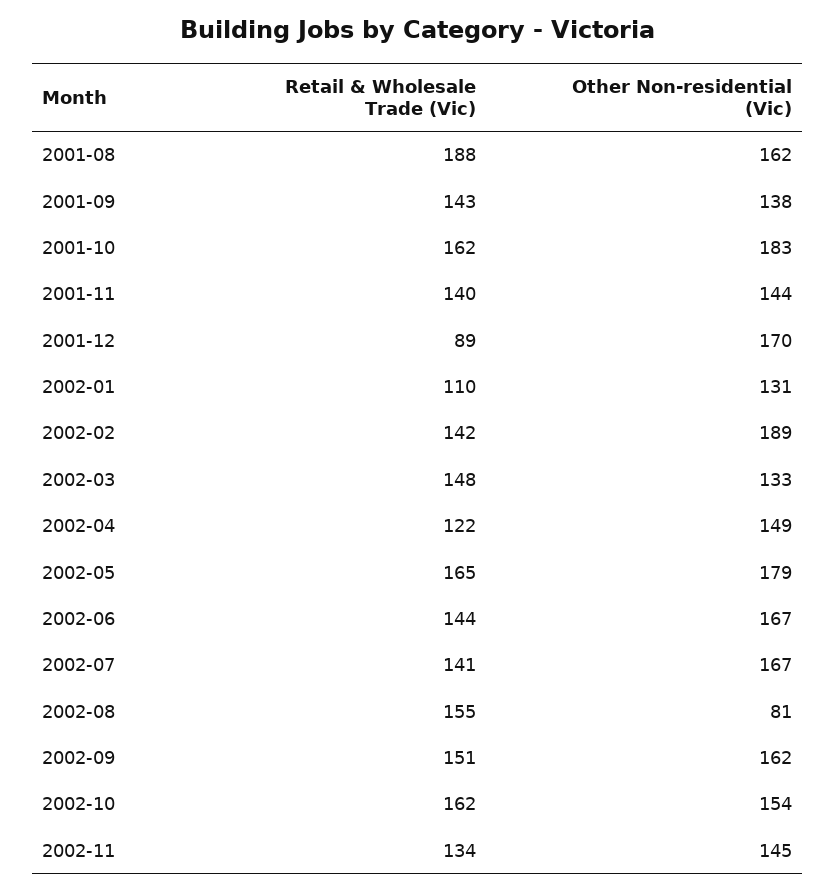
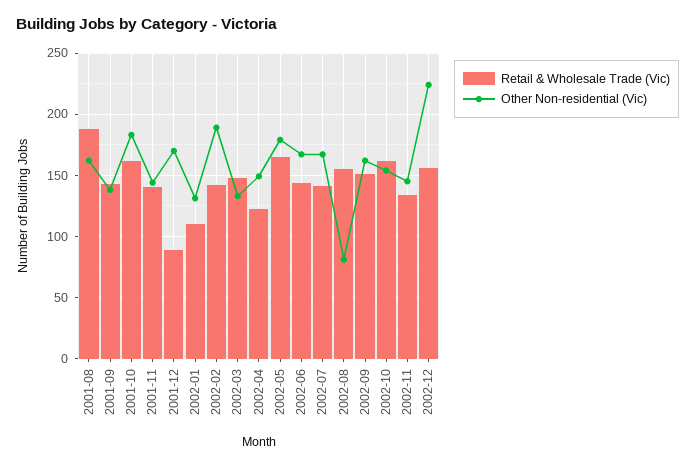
Retail & Wholesale Trade (Vic), 2002-12: none -> 155
Other Non-residential (Vic), 2002-12: none -> 225

